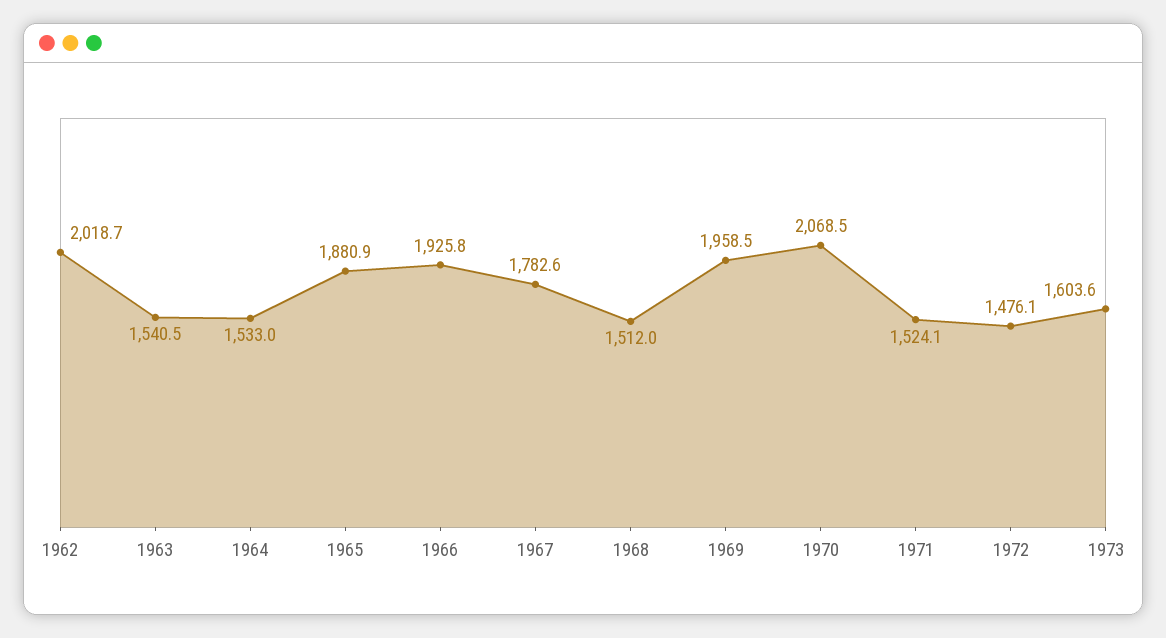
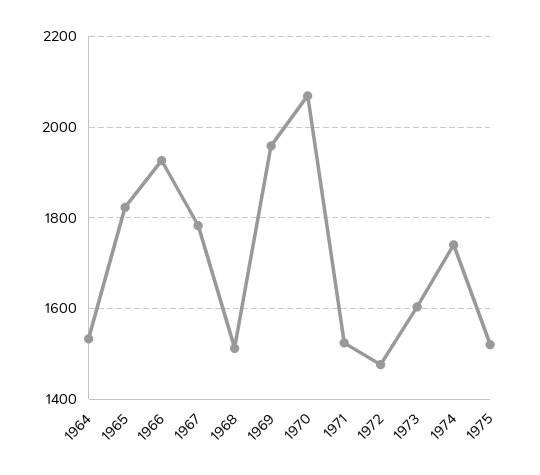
1962: 2018.7 -> none
1963: 1540.5 -> none
1965: 1880.9 -> 1820
1974: none -> 1740
1975: none -> 1520

